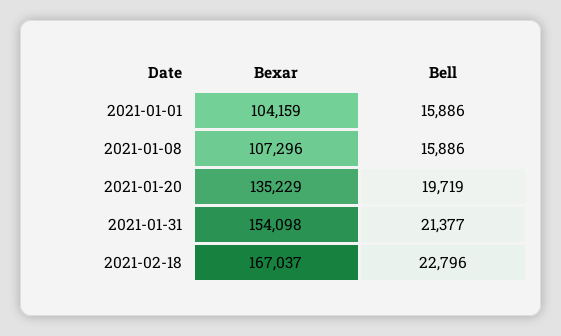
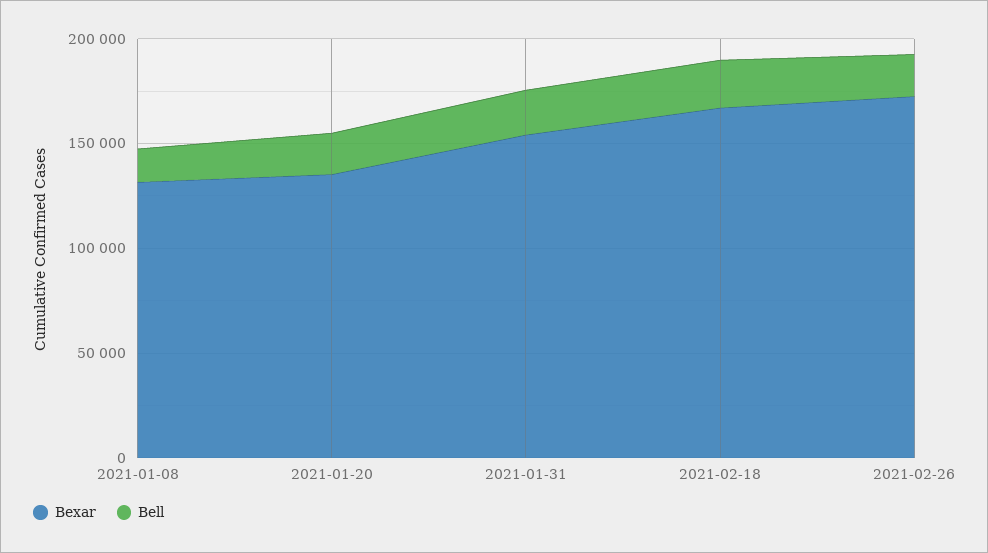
Bexar, 2021-01-01: 104159 -> none
Bell, 2021-01-01: 15886 -> none
Bexar, 2021-01-08: 107296 -> 130000
Bexar, 2021-02-26: none -> 170000
Bell, 2021-02-26: none -> 20000

